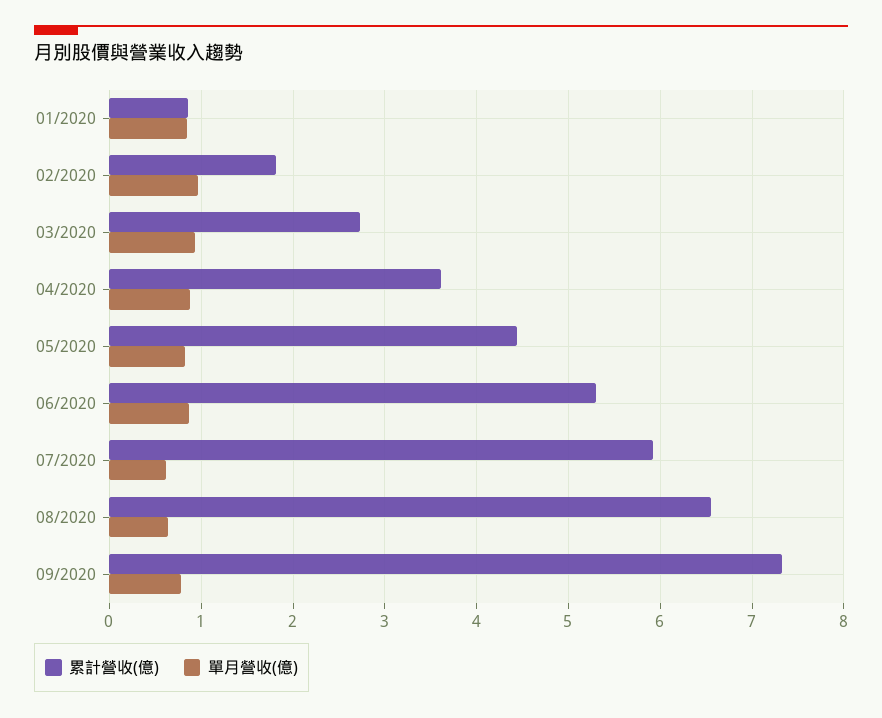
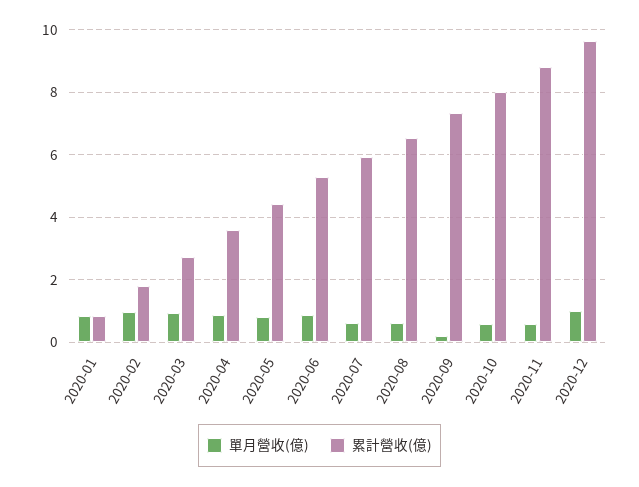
單月營收(億), 09/2020: 0.8 -> 0.2
單月營收(億), 2020-10: none -> 0.6
累計營收(億), 2020-10: none -> 8
單月營收(億), 2020-11: none -> 0.6
累計營收(億), 2020-11: none -> 8.8
單月營收(億), 2020-12: none -> 1
累計營收(億), 2020-12: none -> 9.6

